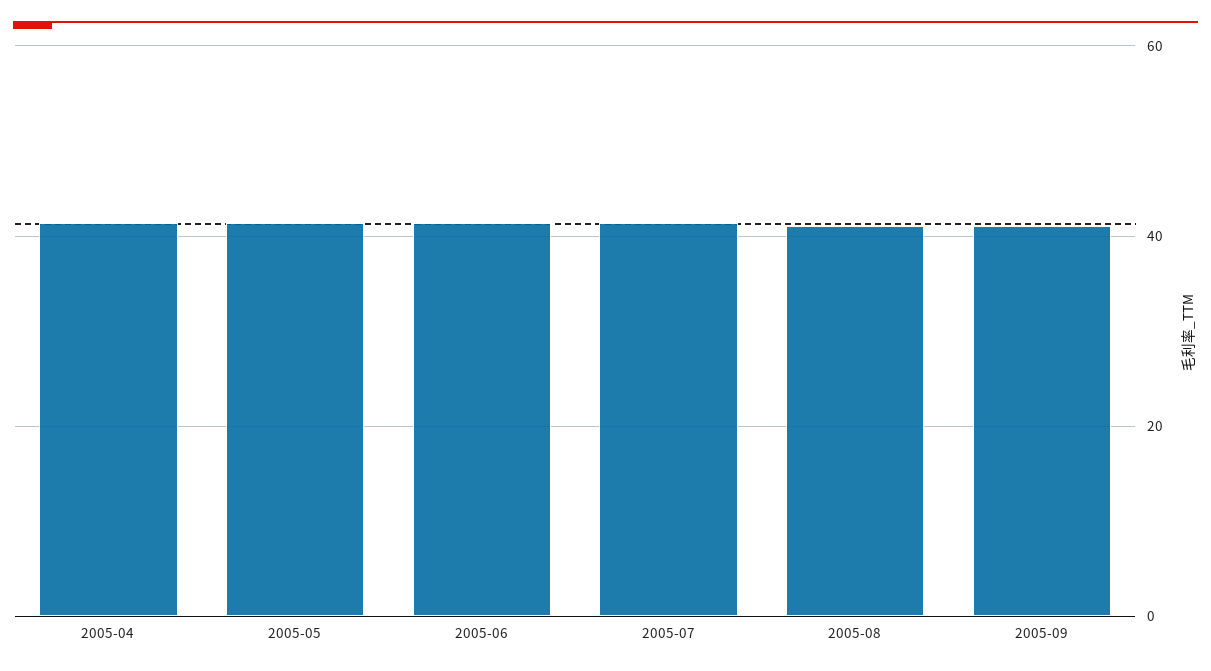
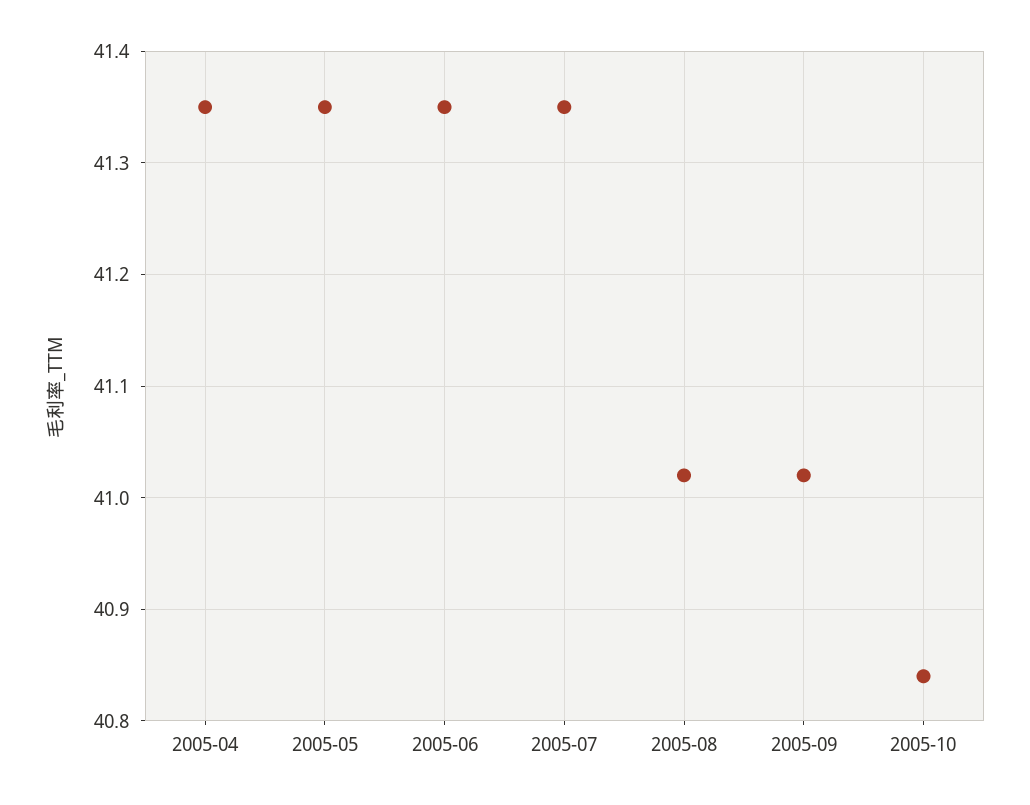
2005-10: none -> 40.84

